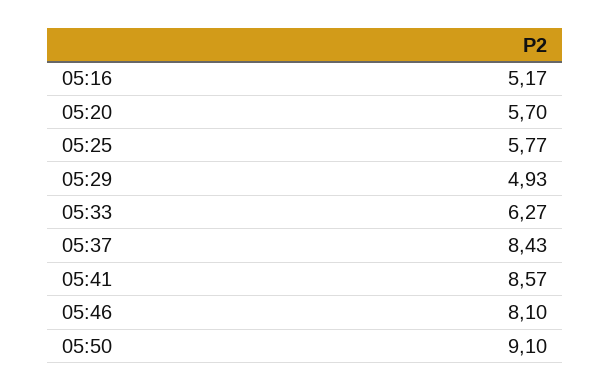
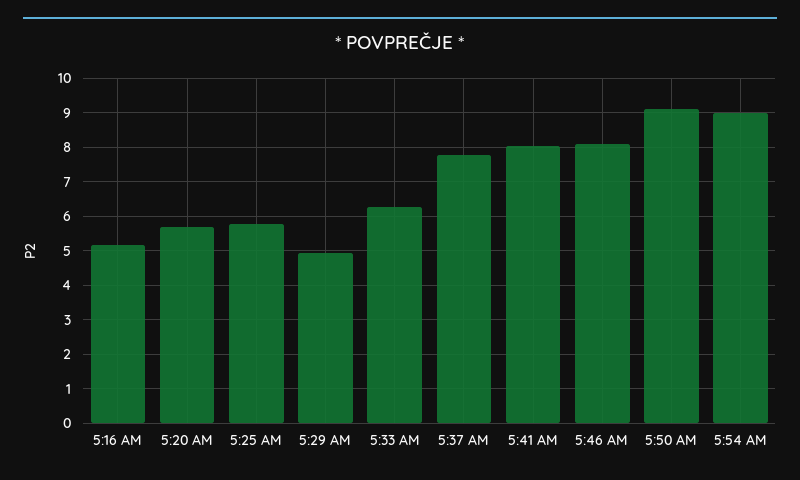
05:37: 8.43 -> 7.8
05:41: 8.57 -> 8
5:54 AM: none -> 9

